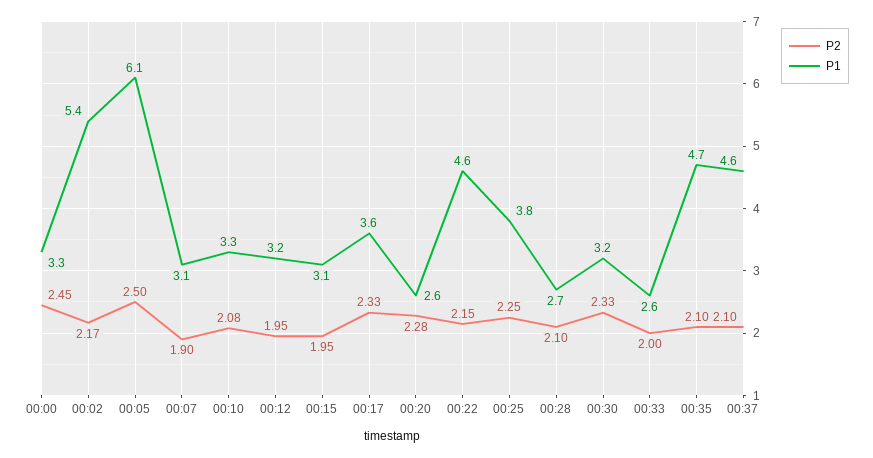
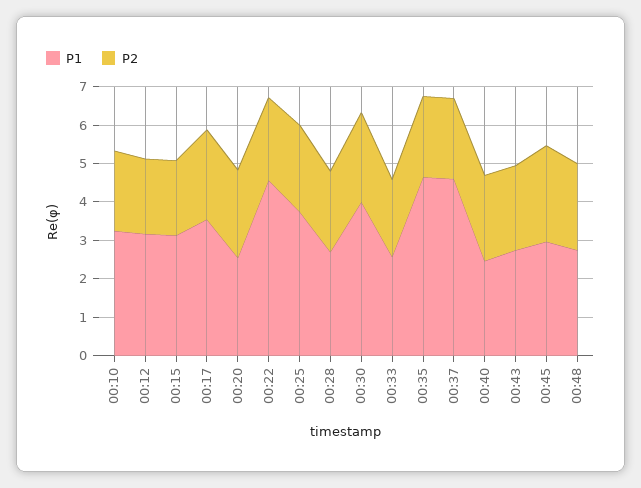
P2, 00:00: 2.45 -> none
P1, 00:00: 3.3 -> none
P2, 00:02: 2.17 -> none
P1, 00:02: 5.4 -> none
P2, 00:05: 2.5 -> none
P1, 00:05: 6.1 -> none
P2, 00:07: 1.9 -> none
P1, 00:07: 3.1 -> none
P1, 00:30: 3.2 -> 4
P1, 00:40: none -> 2.5
P2, 00:40: none -> 2.25
P1, 00:43: none -> 2.75
P2, 00:43: none -> 2.25
P1, 00:45: none -> 3
P2, 00:45: none -> 2.5
P1, 00:48: none -> 2.75
P2, 00:48: none -> 2.25

